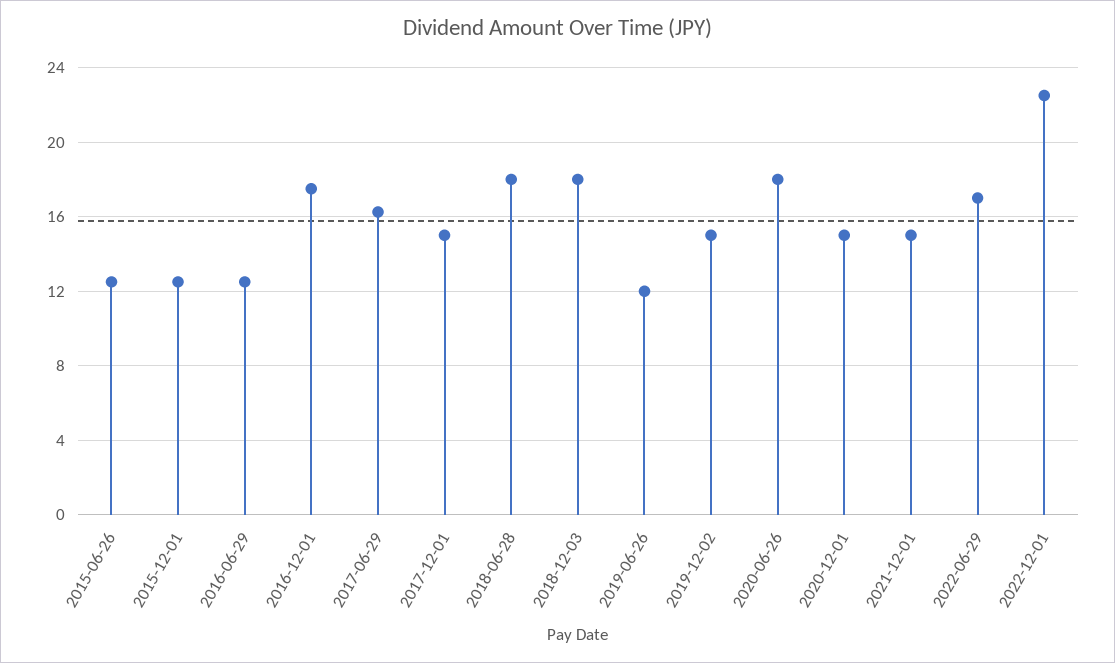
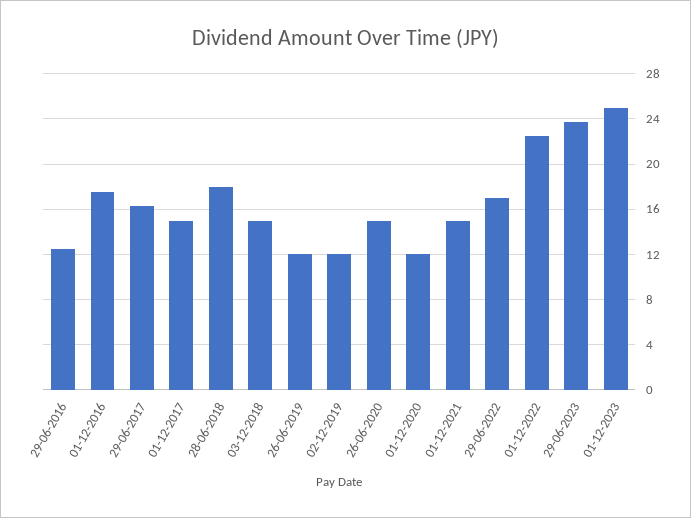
2015-06-26: 12.5 -> none
2015-12-01: 12.5 -> none
2018-12-03: 18 -> 15
2019-12-02: 15 -> 12
2020-06-26: 18 -> 15
2020-12-01: 15 -> 12
29-06-2023: none -> 24
01-12-2023: none -> 25

